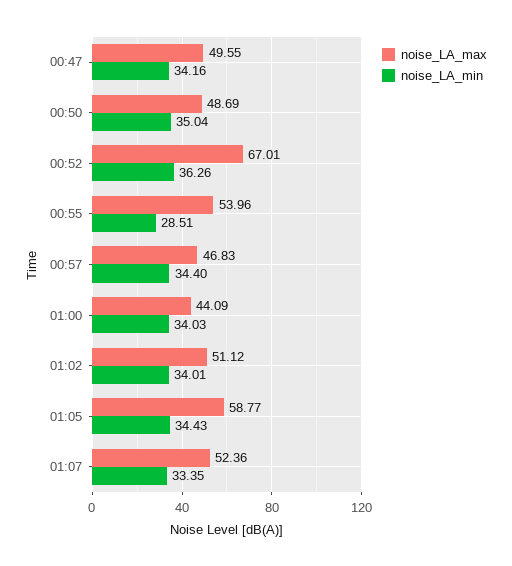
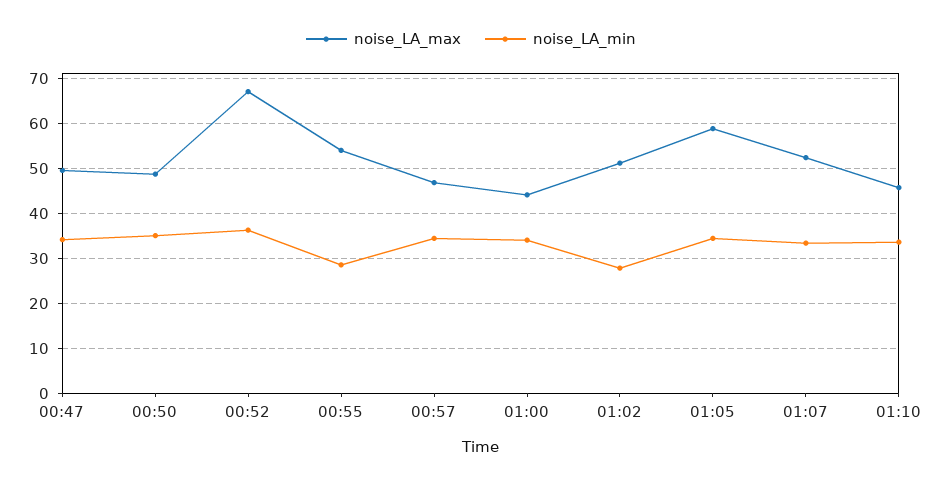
noise_LA_min, 01:02: 34.01 -> 28
noise_LA_max, 01:10: none -> 46
noise_LA_min, 01:10: none -> 34

